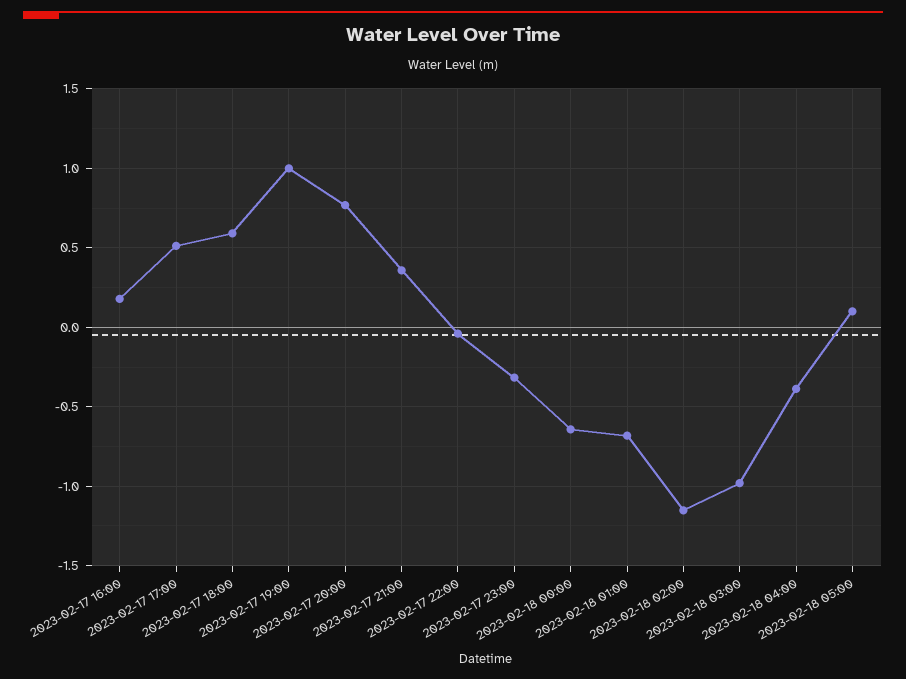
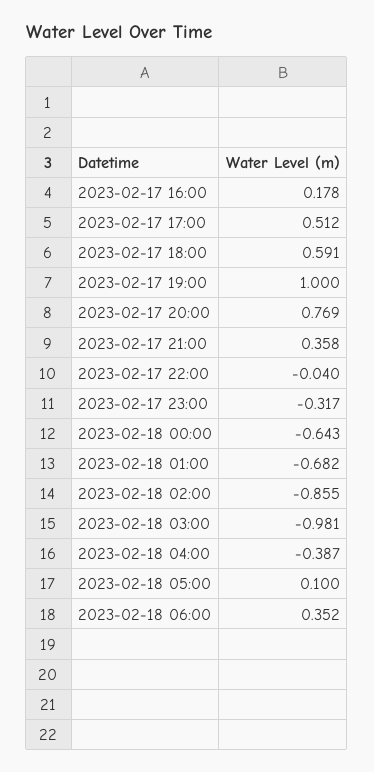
2023-02-18 02:00: -1.15 -> -0.855
2023-02-18 06:00: none -> 0.352

